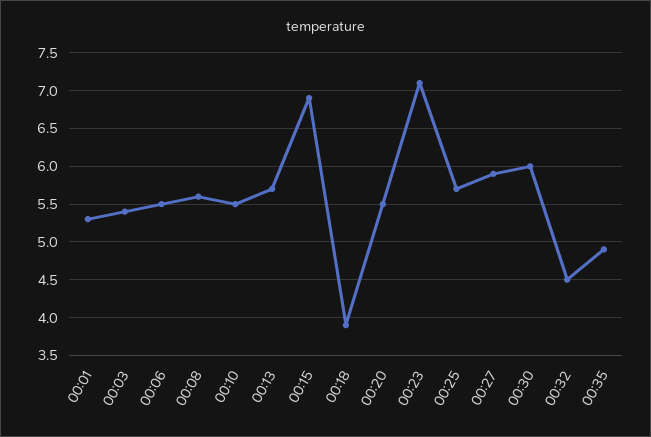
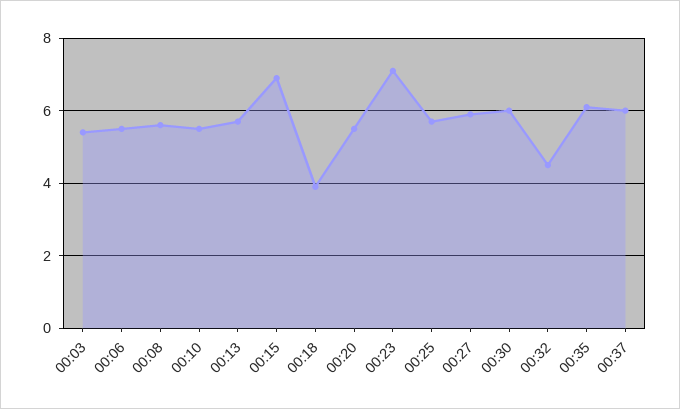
00:01: 5.3 -> none
00:35: 4.9 -> 6
00:37: none -> 6

